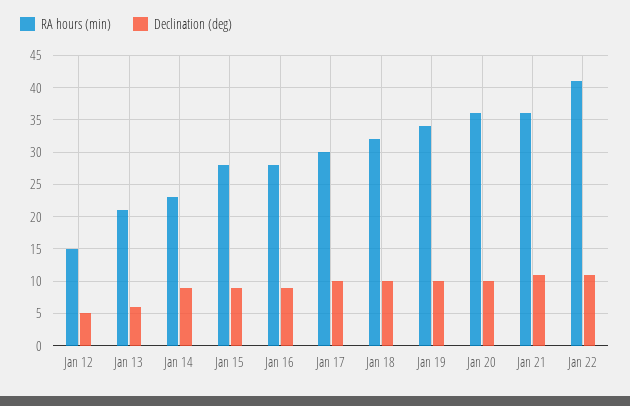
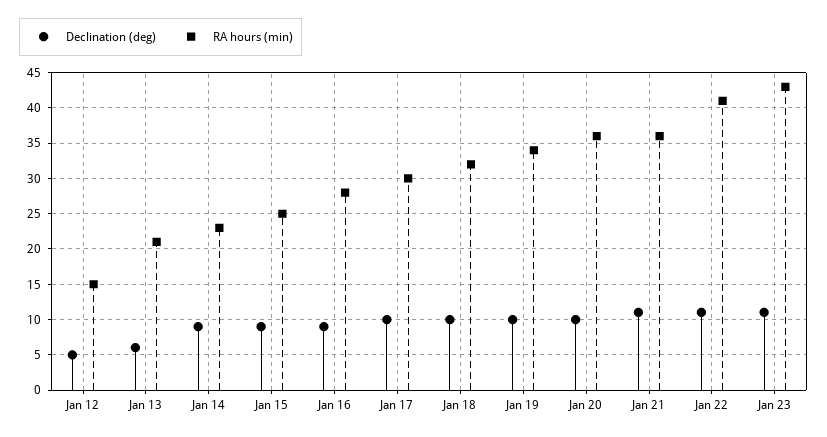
RA hours (min), Jan 15: 28 -> 25
Declination (deg), Jan 23: none -> 11
RA hours (min), Jan 23: none -> 43

